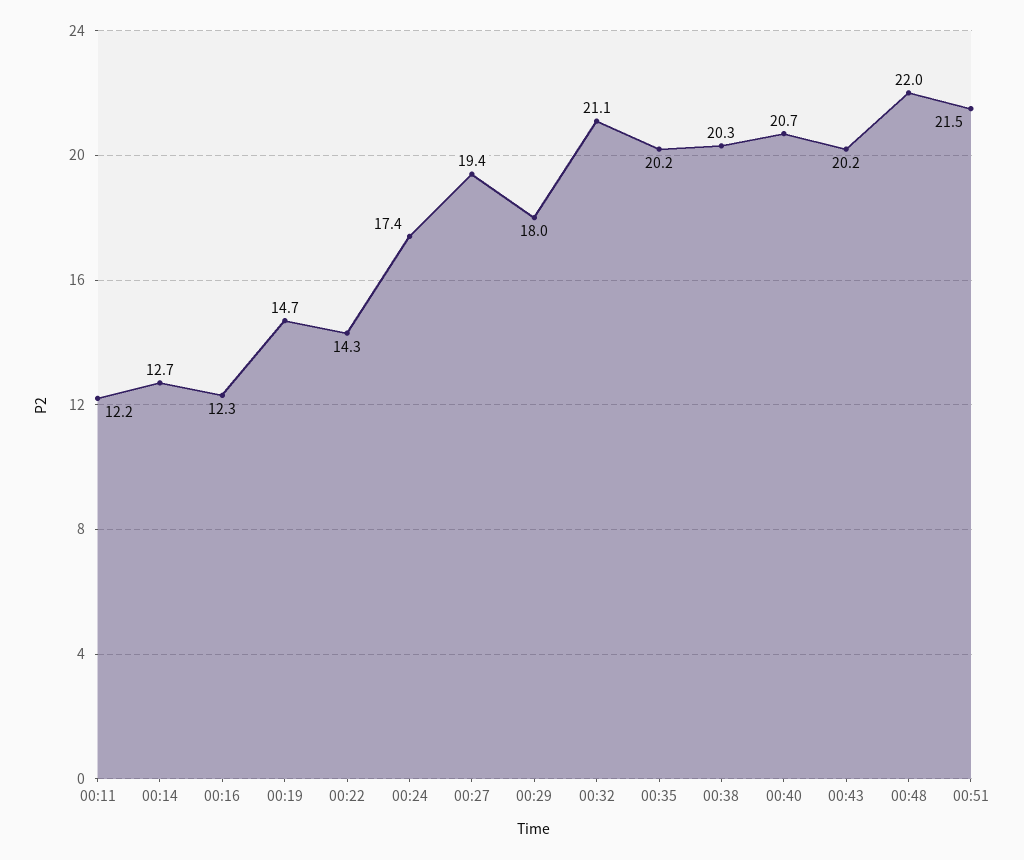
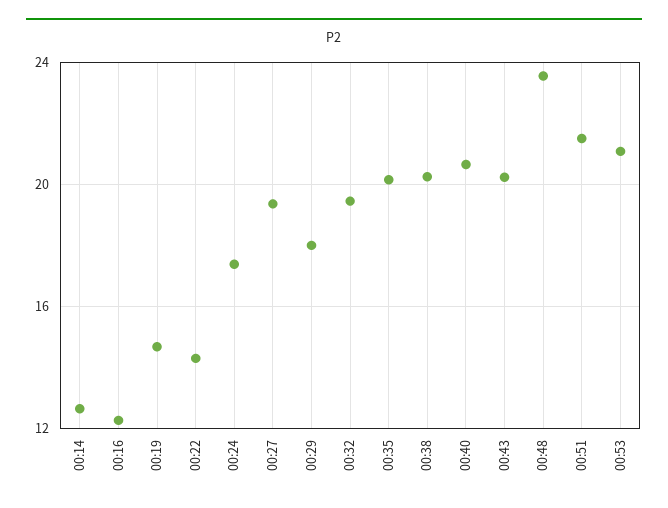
00:11: 12.2 -> none
00:32: 21.1 -> 19.5
00:48: 22 -> 23.5
00:53: none -> 21

